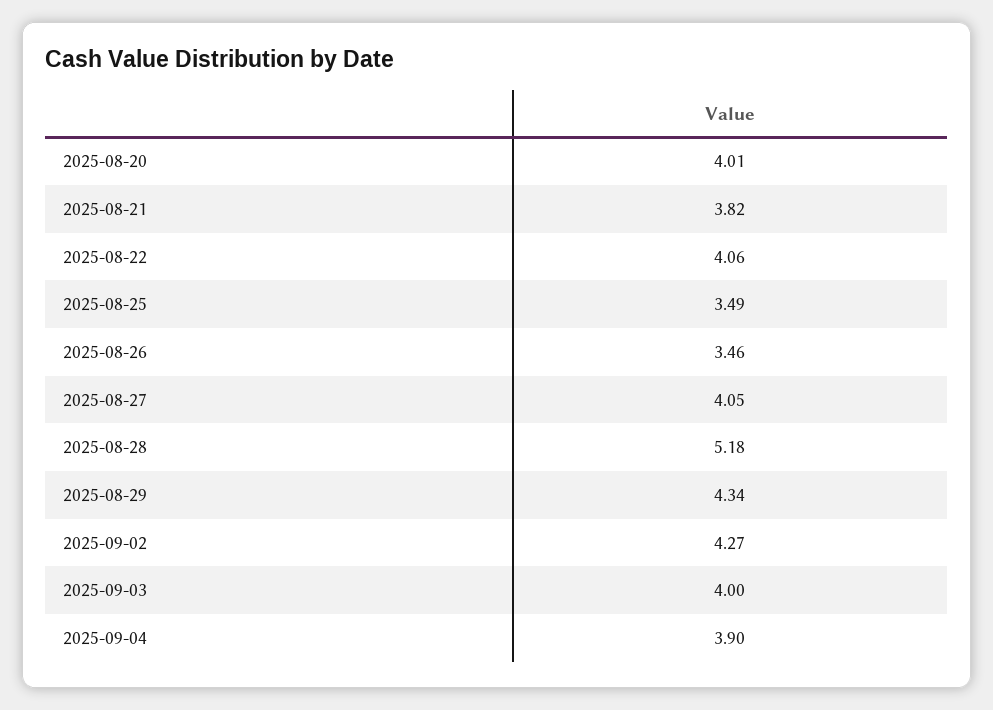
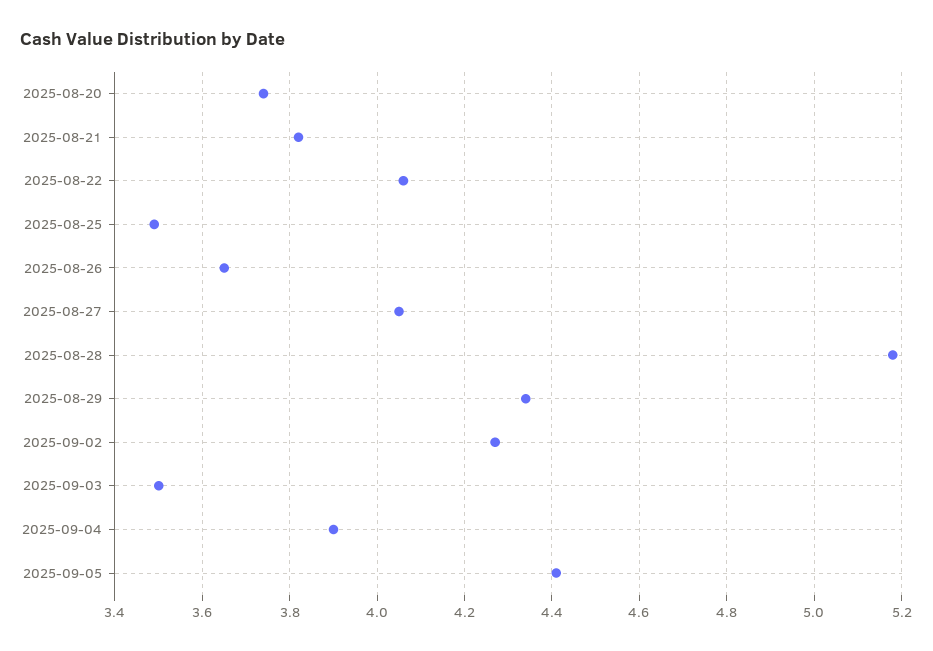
2025-08-20: 4.01 -> 3.75
2025-08-26: 3.46 -> 3.65
2025-09-03: 4 -> 3.5
2025-09-05: none -> 4.4

